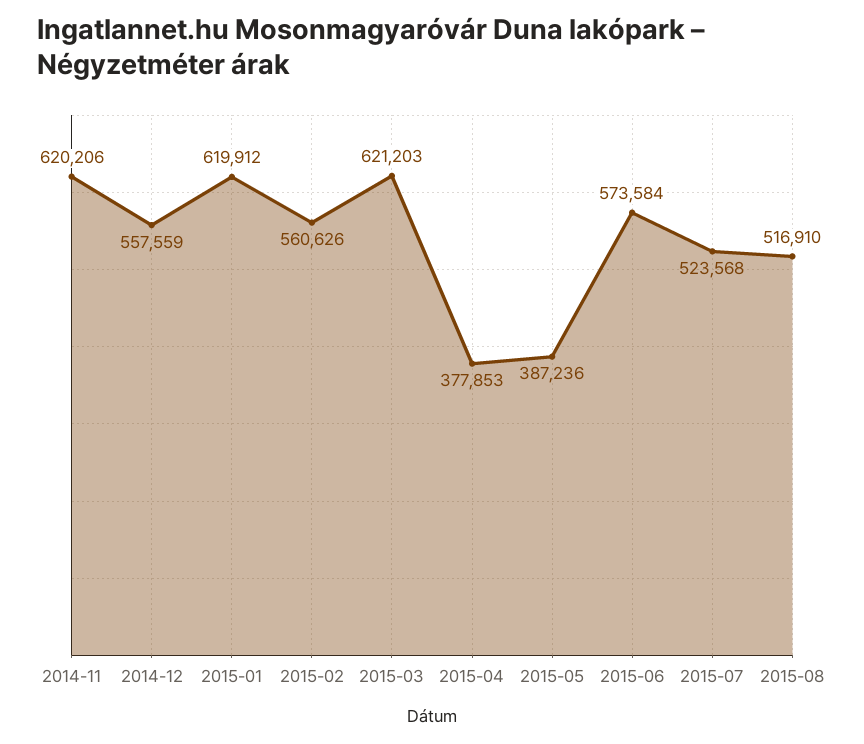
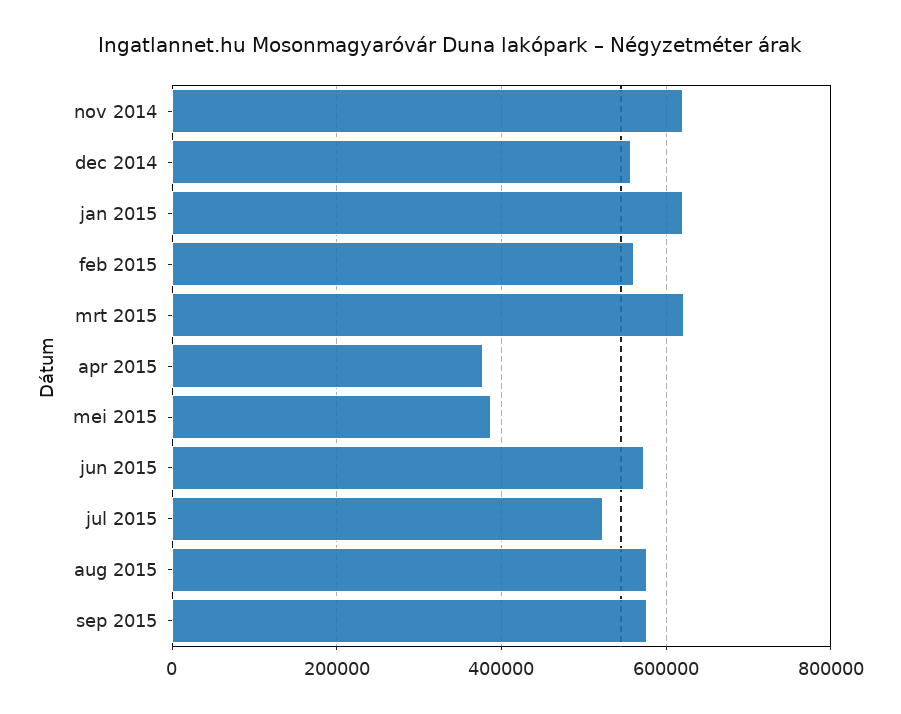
2015-08: 516910 -> 580000
sep 2015: none -> 580000

